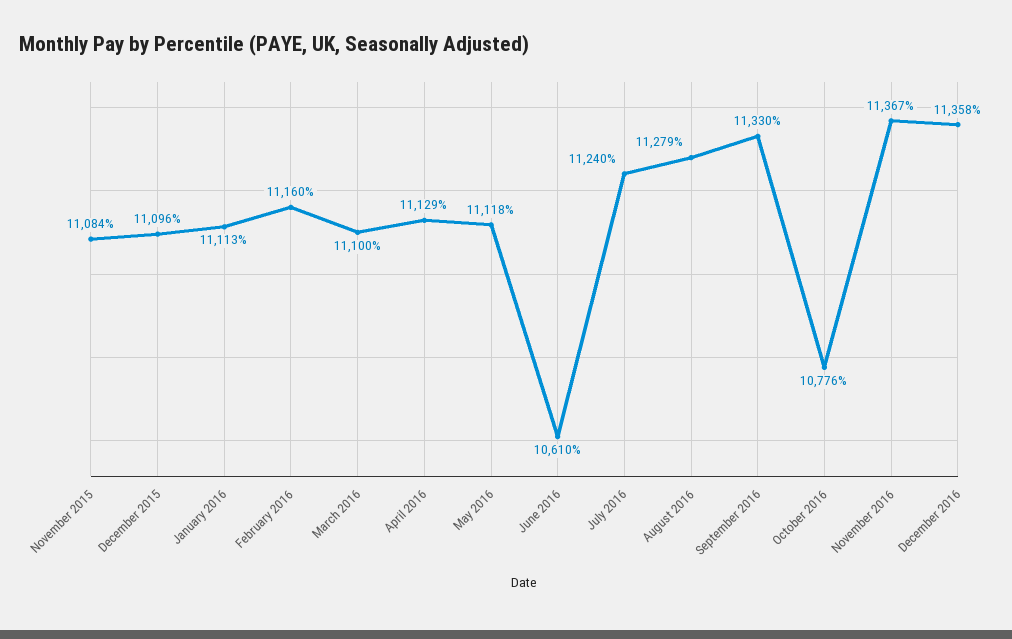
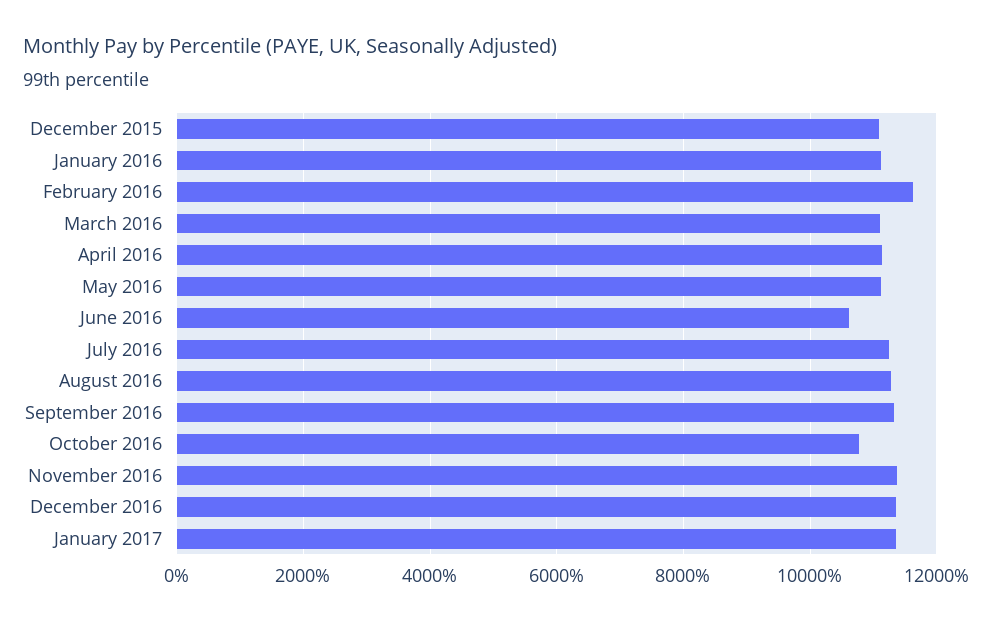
November 2015: 11084 -> none
February 2016: 11160 -> 11600
January 2017: none -> 11400

